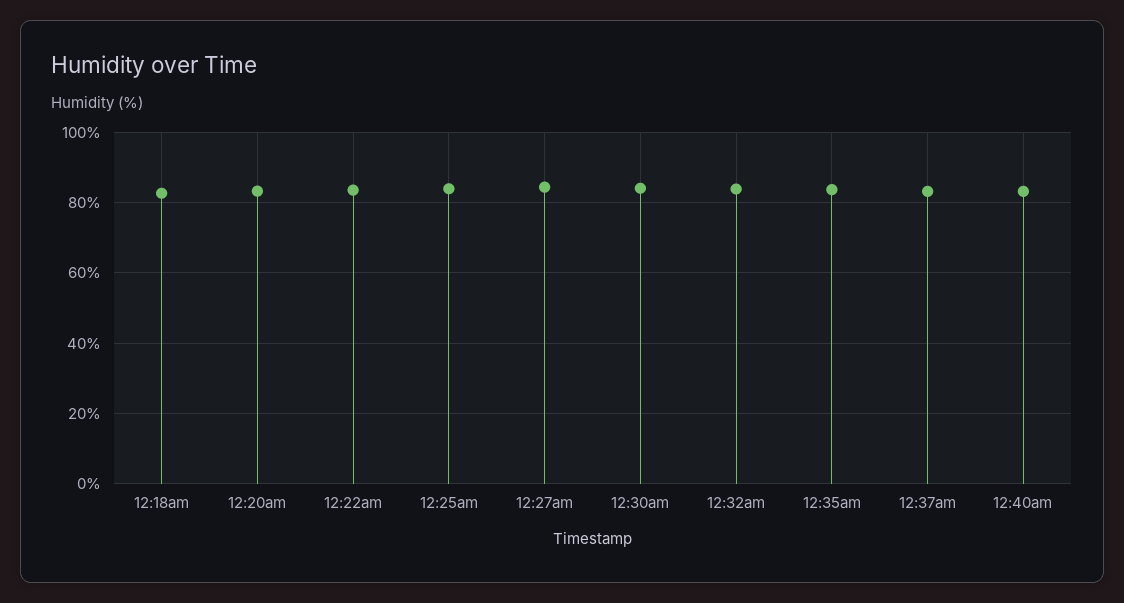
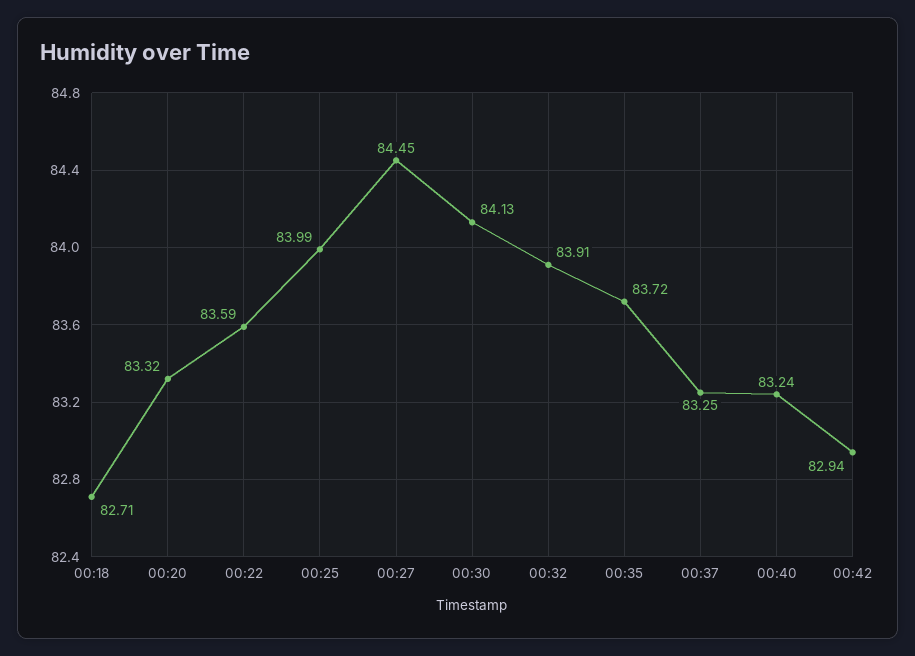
00:42: none -> 82.94

